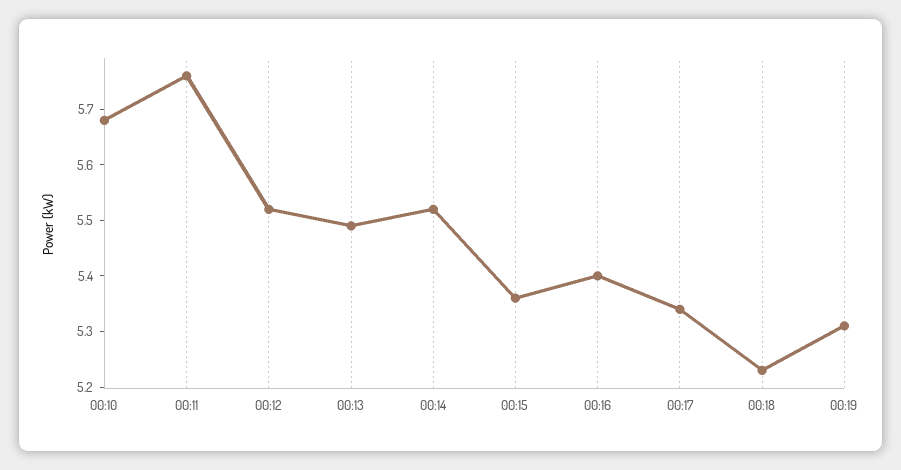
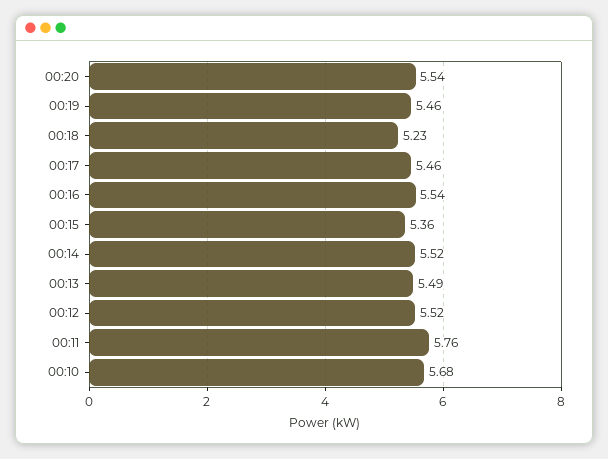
00:16: 5.4 -> 5.54
00:17: 5.35 -> 5.46
00:19: 5.3 -> 5.46
00:20: none -> 5.54

